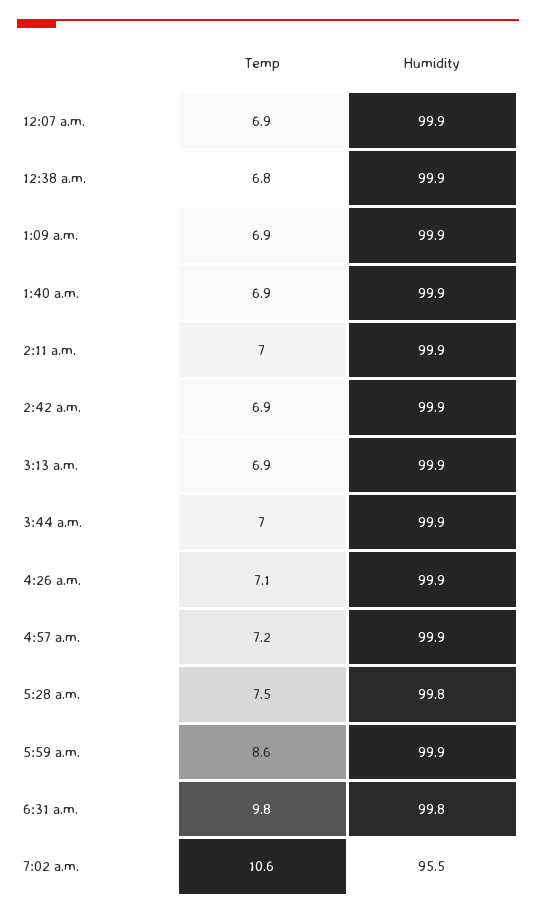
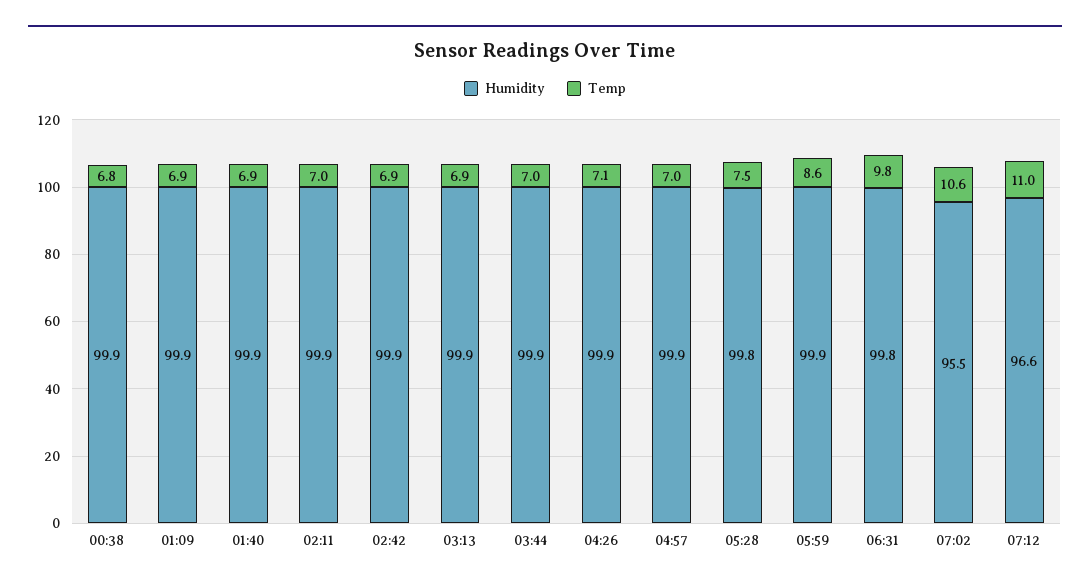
Temp, 12:07 a.m.: 6.9 -> none
Humidity, 12:07 a.m.: 99.9 -> none
Temp, 4:57 a.m.: 7.2 -> 7
Humidity, 07:12: none -> 96.6
Temp, 07:12: none -> 11

